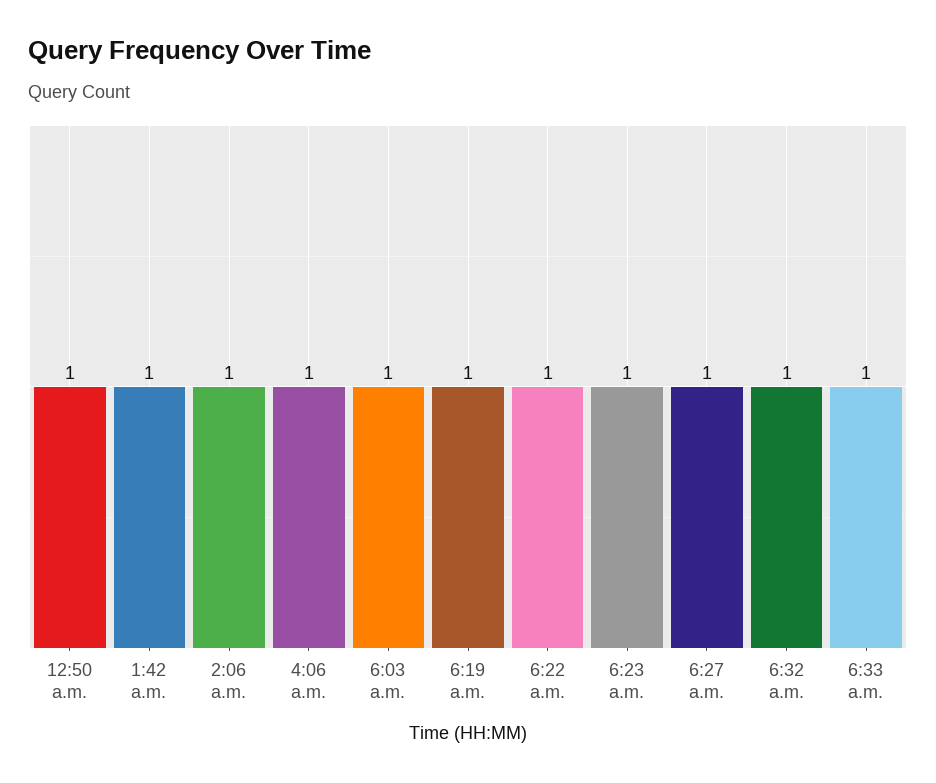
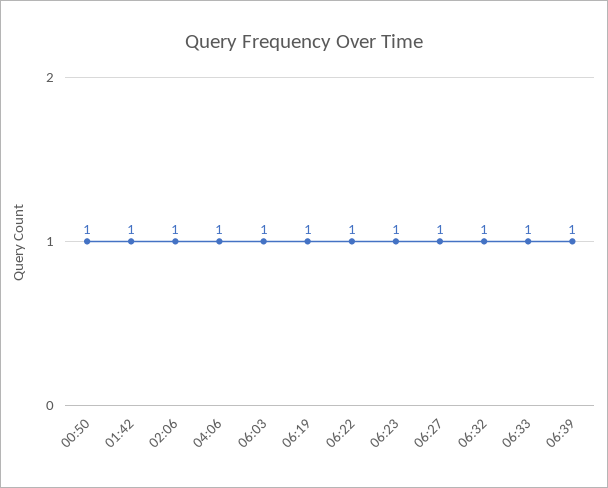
06:39: none -> 1

